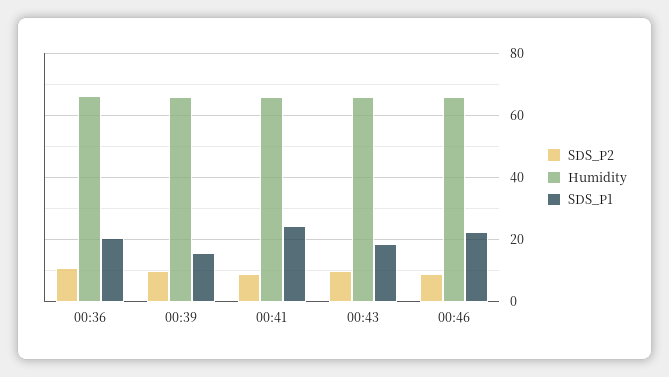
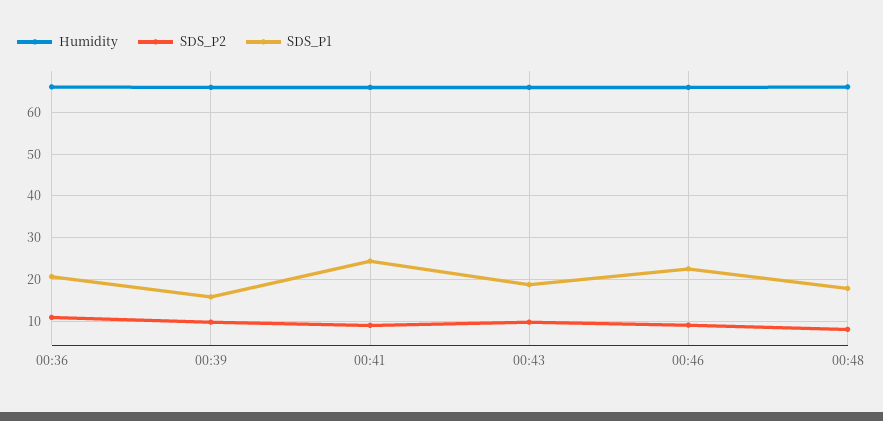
Humidity, 00:48: none -> 66
SDS_P2, 00:48: none -> 8
SDS_P1, 00:48: none -> 18

